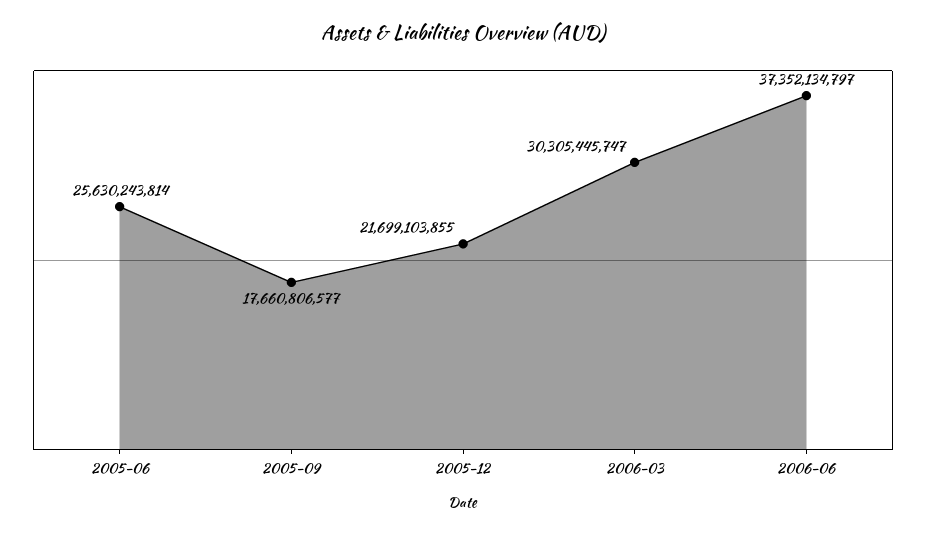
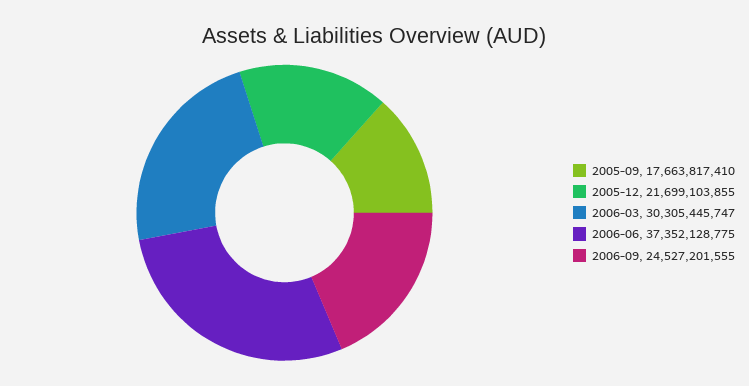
2005-06: 25630243814 -> none
2005-09: 17660806577 -> 17663817410
2006-06: 37352134797 -> 37352128775
2006-09: none -> 24527201555

